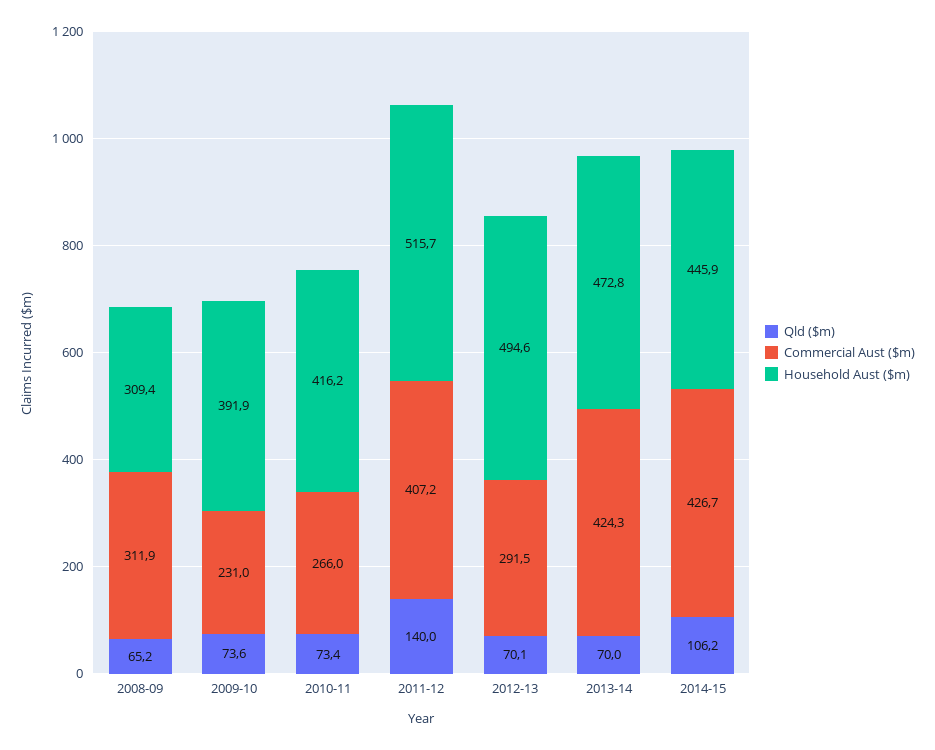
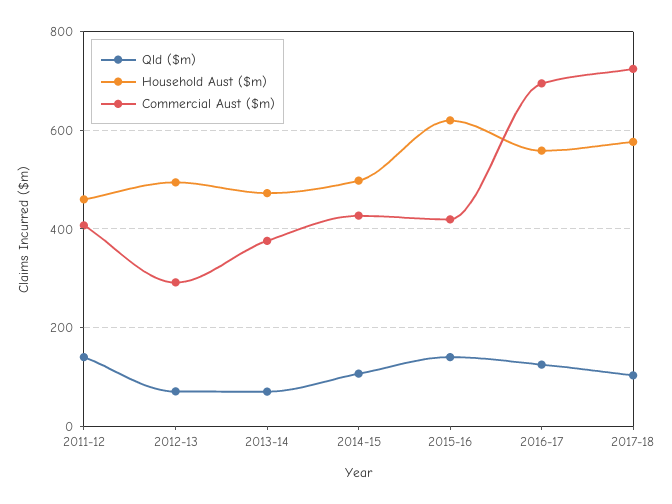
Qld ($m), 2008-09: 65.2 -> none
Commercial Aust ($m), 2008-09: 311.9 -> none
Household Aust ($m), 2008-09: 309.4 -> none
Qld ($m), 2009-10: 73.6 -> none
Commercial Aust ($m), 2009-10: 231 -> none
Household Aust ($m), 2009-10: 391.9 -> none
Qld ($m), 2010-11: 73.4 -> none
Commercial Aust ($m), 2010-11: 266 -> none
Household Aust ($m), 2010-11: 416.2 -> none
Household Aust ($m), 2011-12: 515.7 -> 460
Commercial Aust ($m), 2013-14: 424.3 -> 380
Household Aust ($m), 2014-15: 445.9 -> 500
Qld ($m), 2015-16: none -> 140
Household Aust ($m), 2015-16: none -> 620
Commercial Aust ($m), 2015-16: none -> 420
Qld ($m), 2016-17: none -> 120
Household Aust ($m), 2016-17: none -> 560
Commercial Aust ($m), 2016-17: none -> 700
Qld ($m), 2017-18: none -> 100
Household Aust ($m), 2017-18: none -> 580
Commercial Aust ($m), 2017-18: none -> 720

